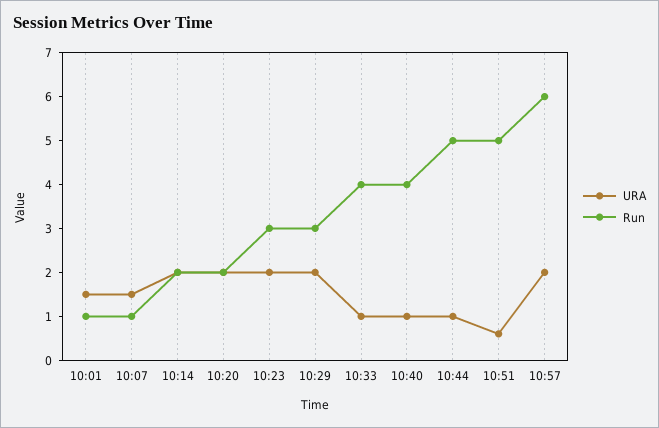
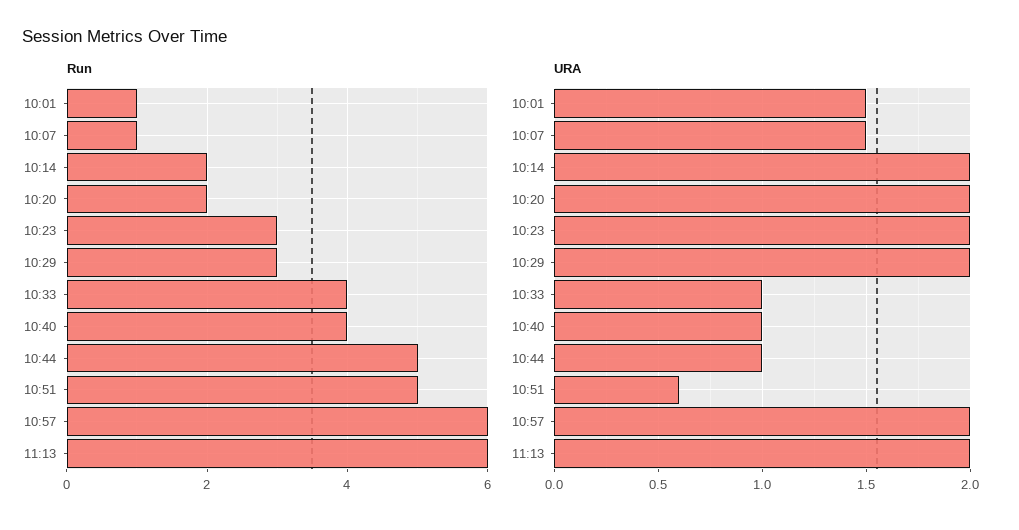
Run, 11:13: none -> 6
URA, 11:13: none -> 2

